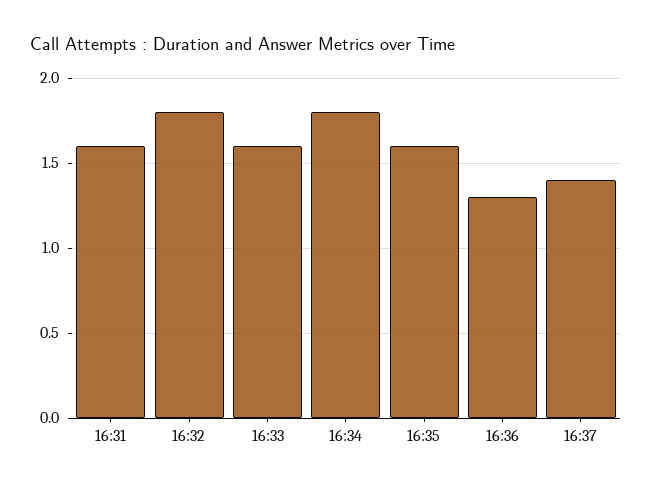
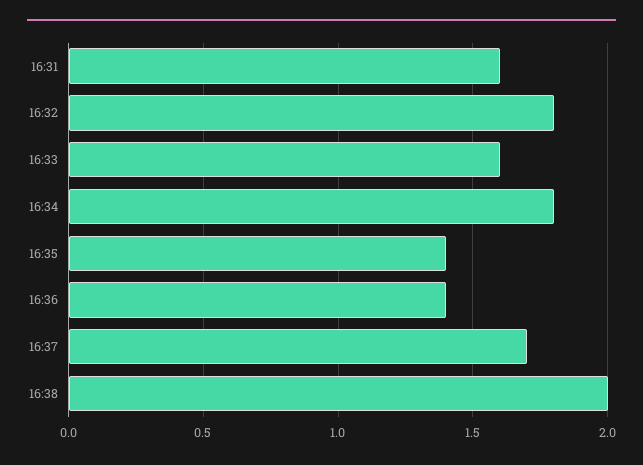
16:35: 1.6 -> 1.4
16:36: 1.3 -> 1.4
16:37: 1.4 -> 1.7
16:38: none -> 2

